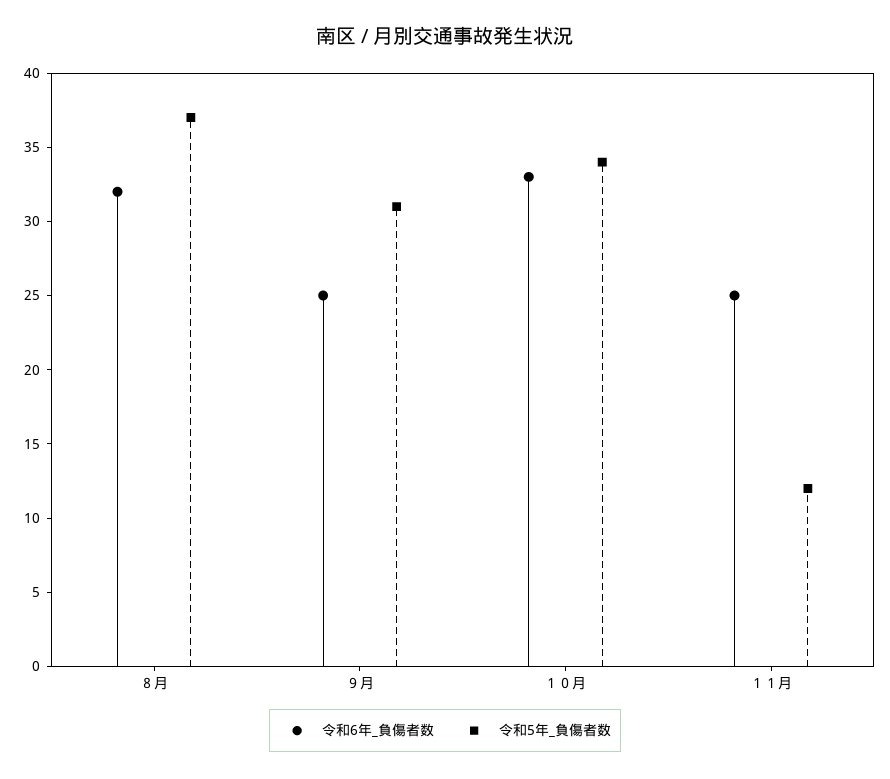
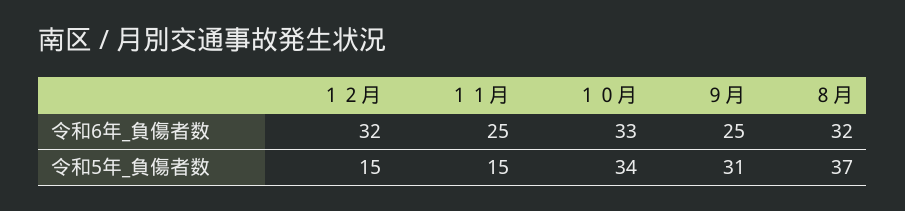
令和5年_負傷者数, １１月: 12 -> 15
令和6年_負傷者数, １２月: none -> 32
令和5年_負傷者数, １２月: none -> 15

